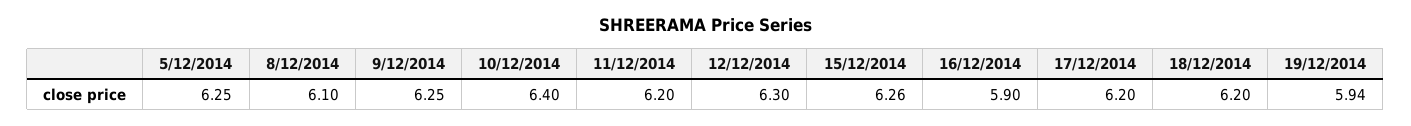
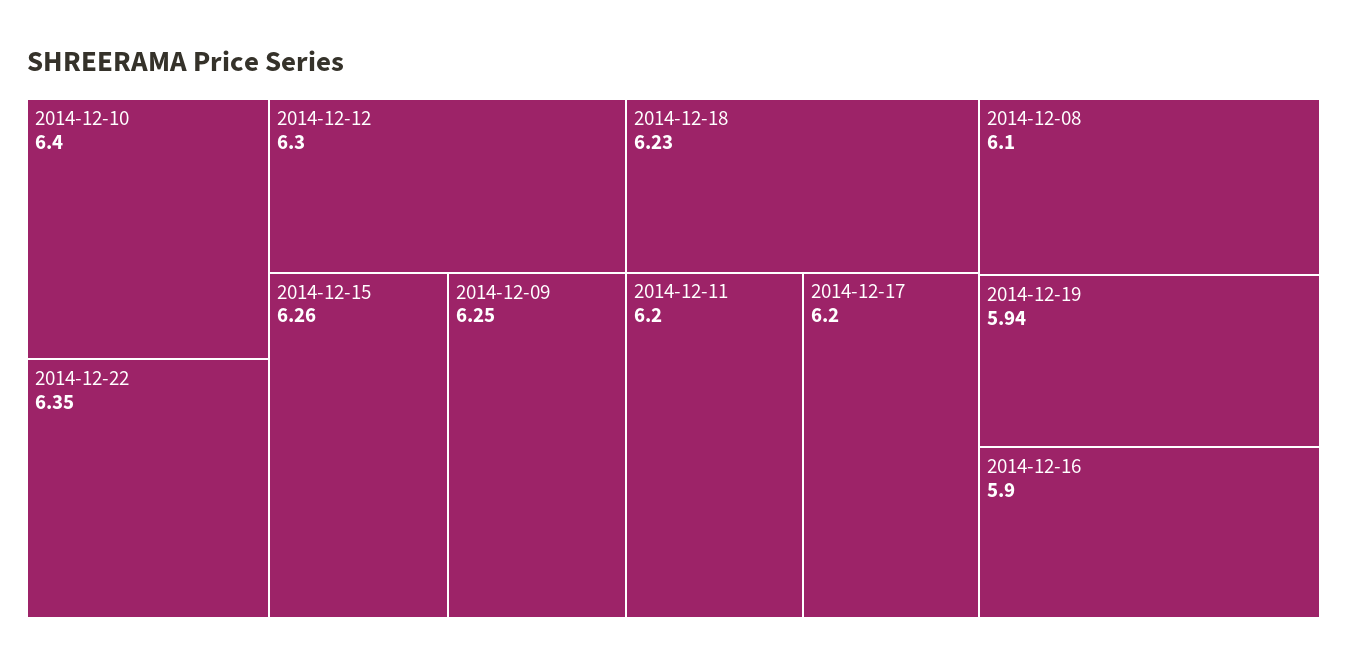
5/12/2014: 6.25 -> none
18/12/2014: 6.2 -> 6.23
2014-12-22: none -> 6.35

